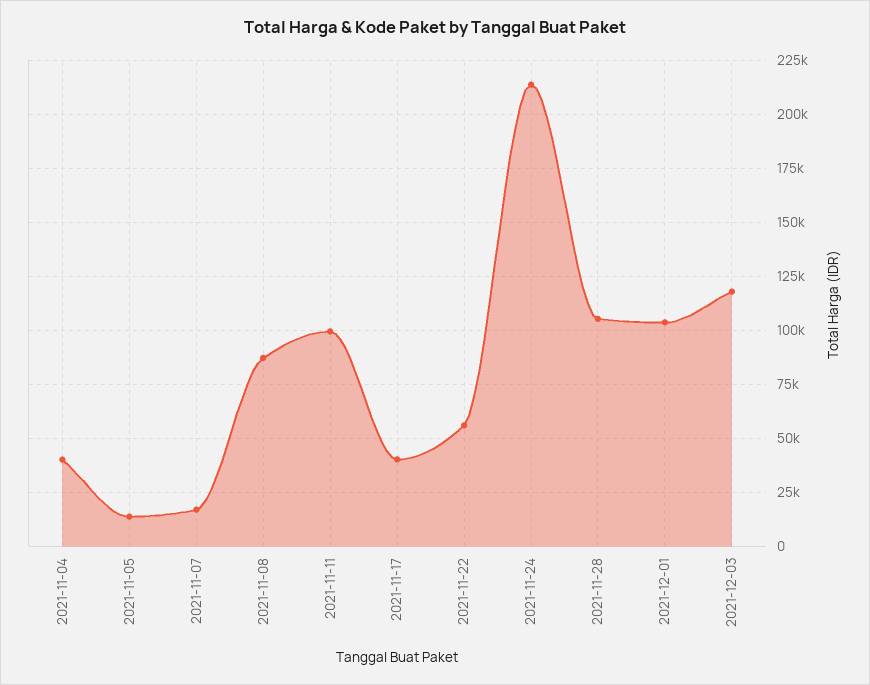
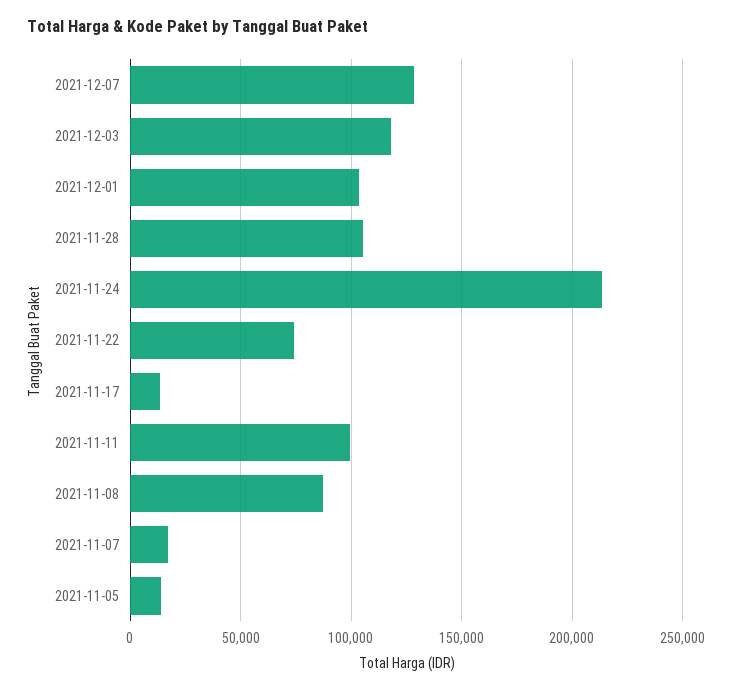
2021-11-04: 40000 -> none
2021-11-17: 40000 -> 15000
2021-11-22: 55000 -> 75000
2021-12-07: none -> 130000

